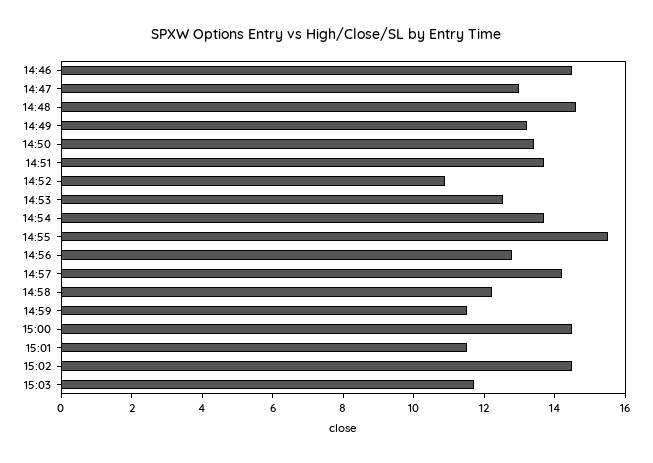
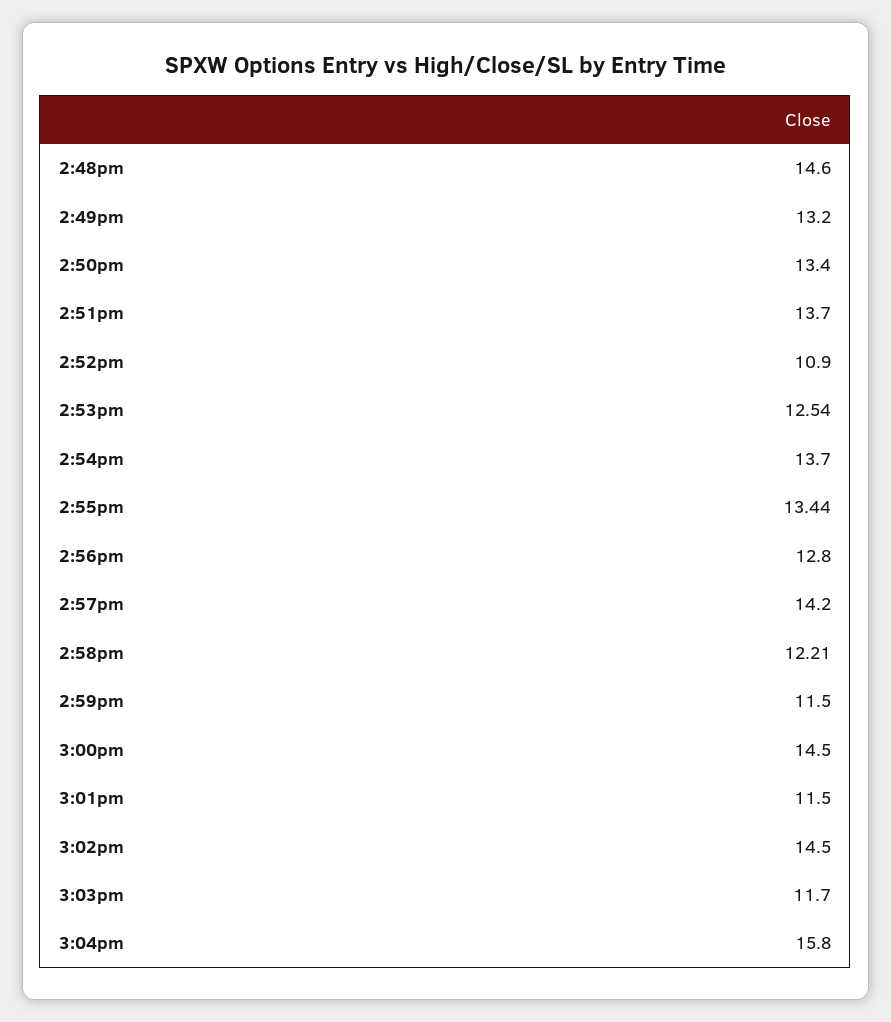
14:46: 14.5 -> none
14:47: 13 -> none
14:55: 15.5 -> 13.44
3:04pm: none -> 15.8

